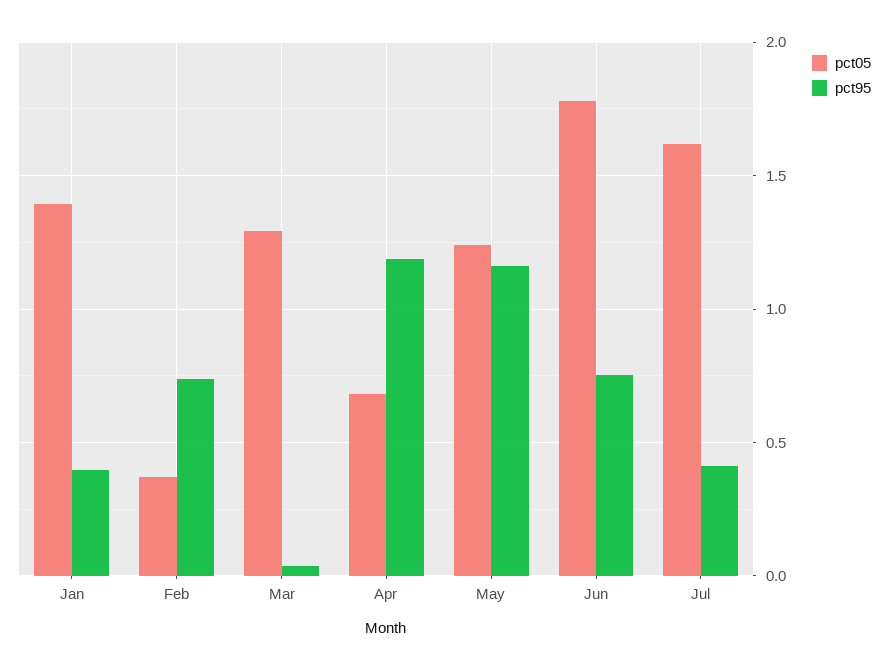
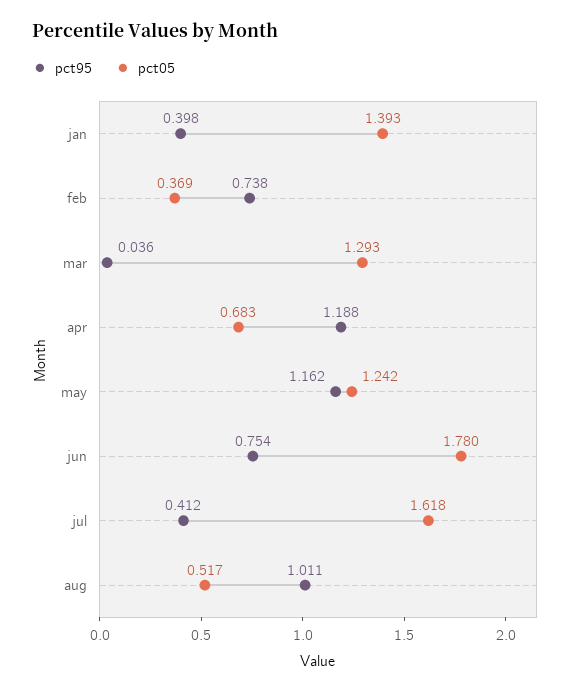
pct95, aug: none -> 1.011
pct05, aug: none -> 0.517

